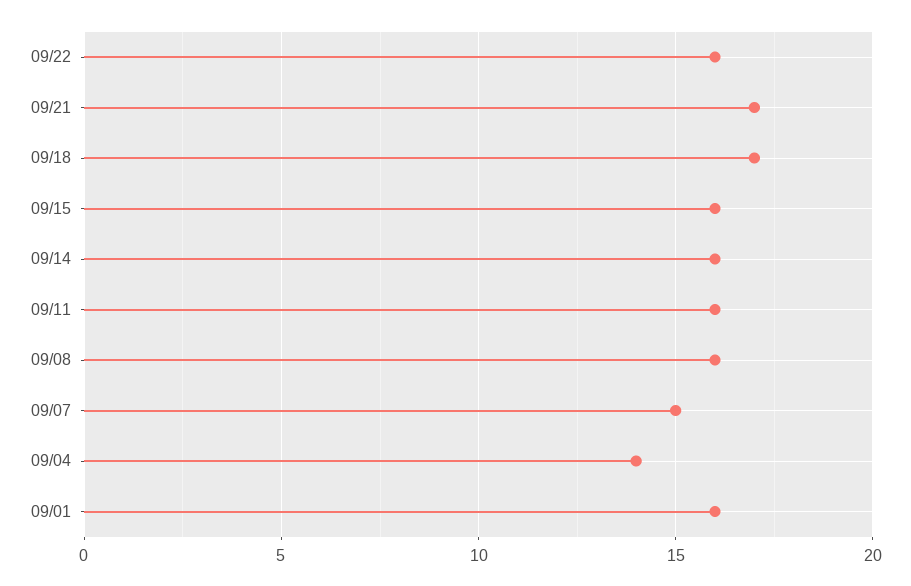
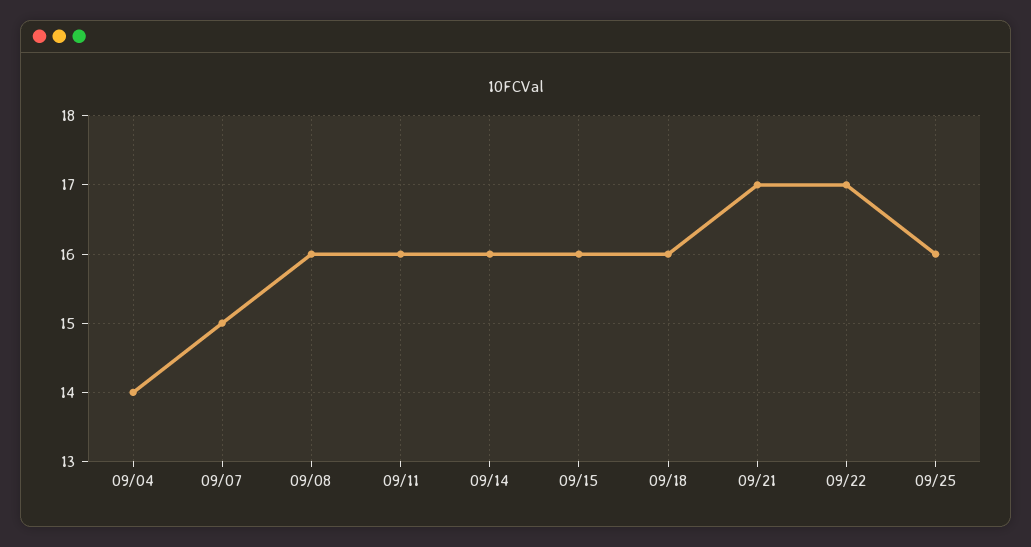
09/22: 16 -> 17
09/18: 17 -> 16
09/01: 16 -> none
09/25: none -> 16

